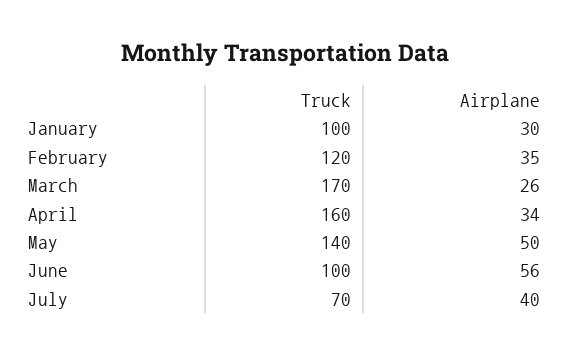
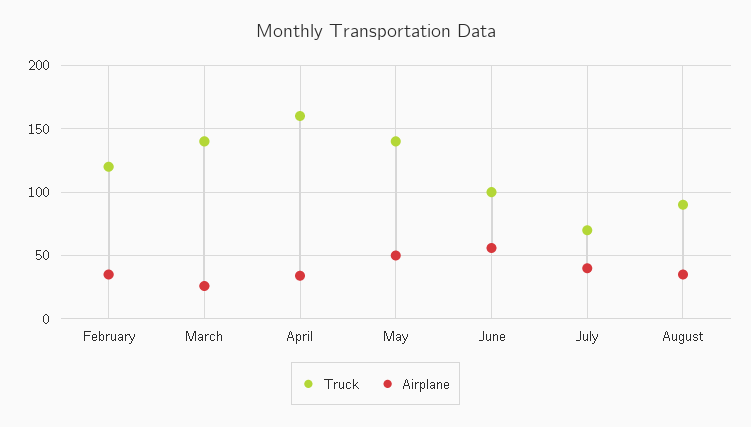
Truck, January: 100 -> none
Airplane, January: 30 -> none
Truck, March: 170 -> 140
Truck, August: none -> 90
Airplane, August: none -> 35

